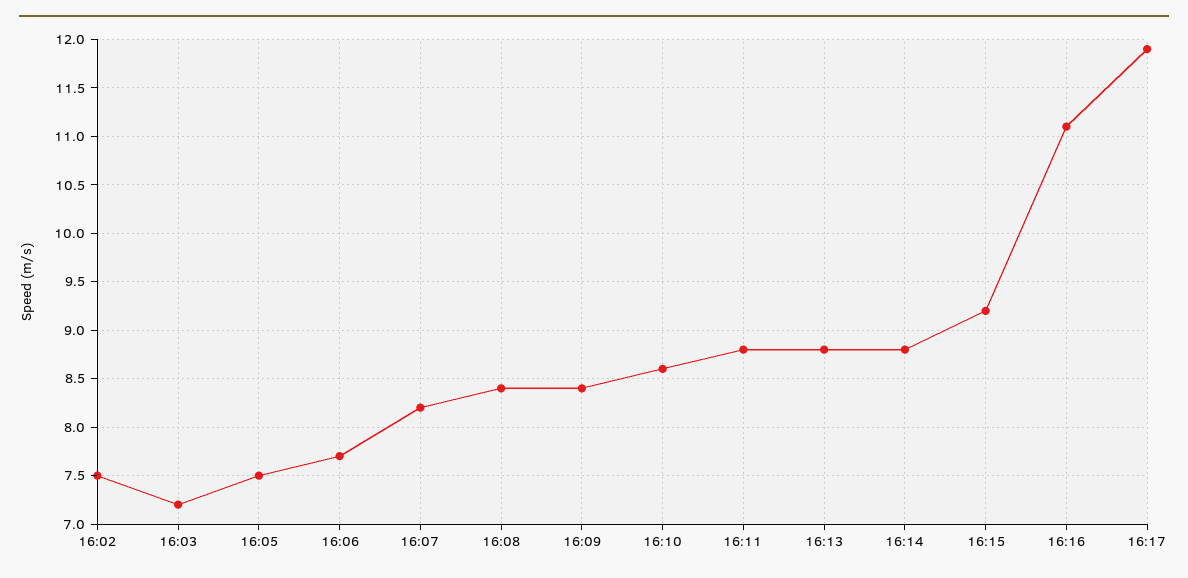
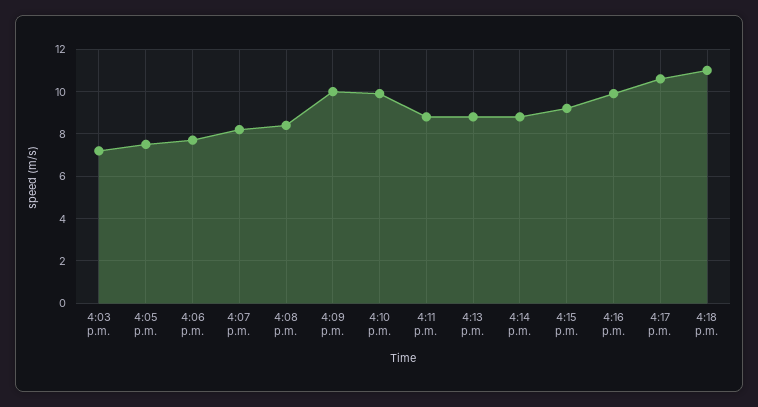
16:02: 7.5 -> none
16:09: 8.4 -> 10
16:10: 8.6 -> 10
16:16: 11.1 -> 10
16:17: 11.9 -> 10.5
4:18 p.m.: none -> 11

